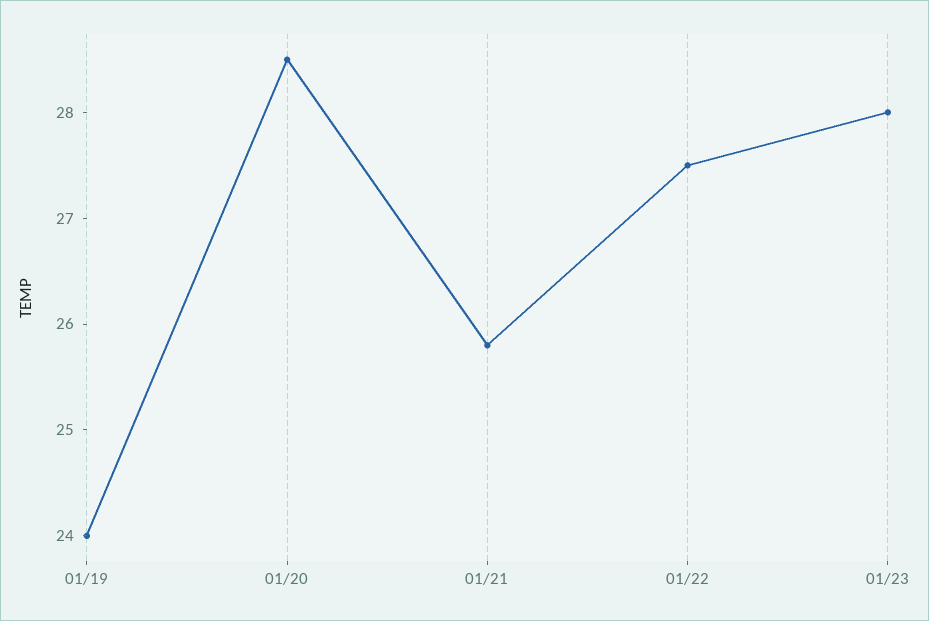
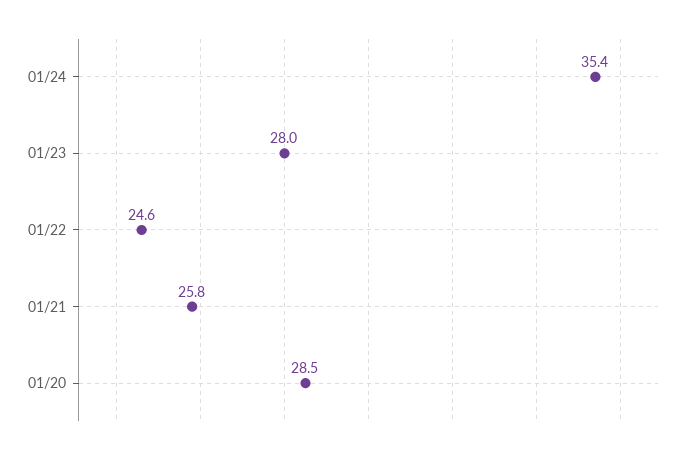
01/19: 24 -> none
01/22: 27.5 -> 24.6
01/24: none -> 35.4

